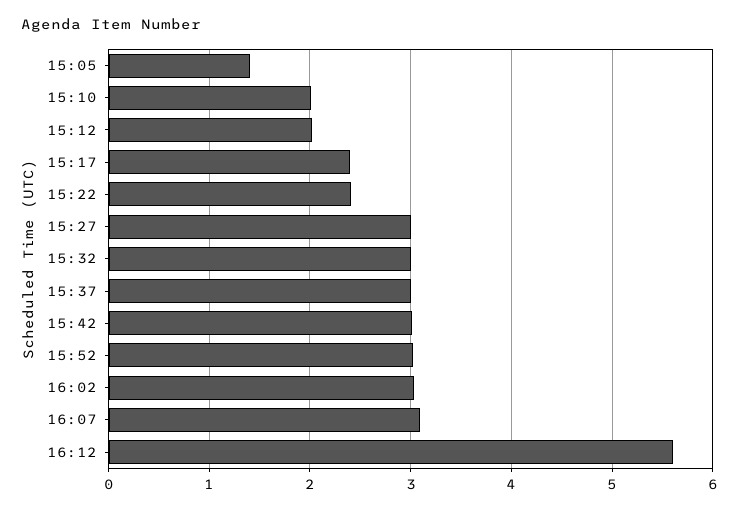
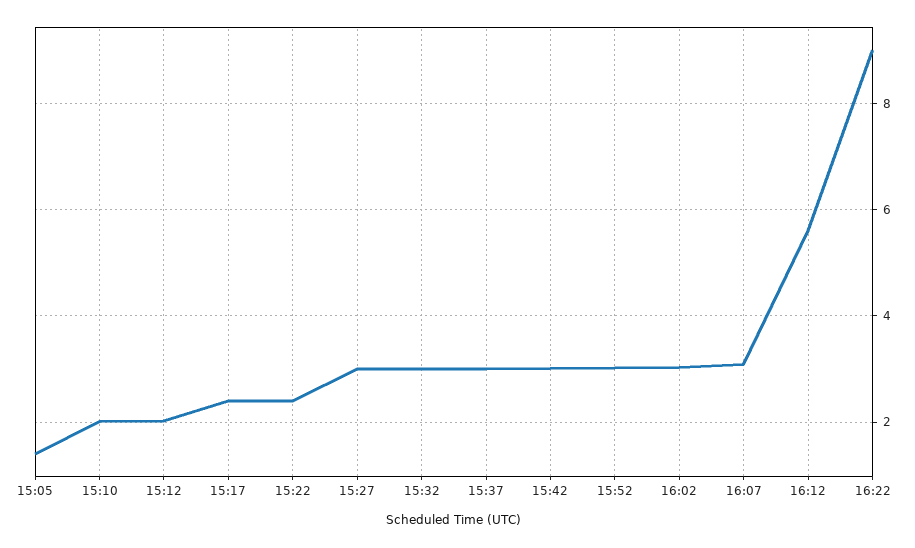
16:22: none -> 9

